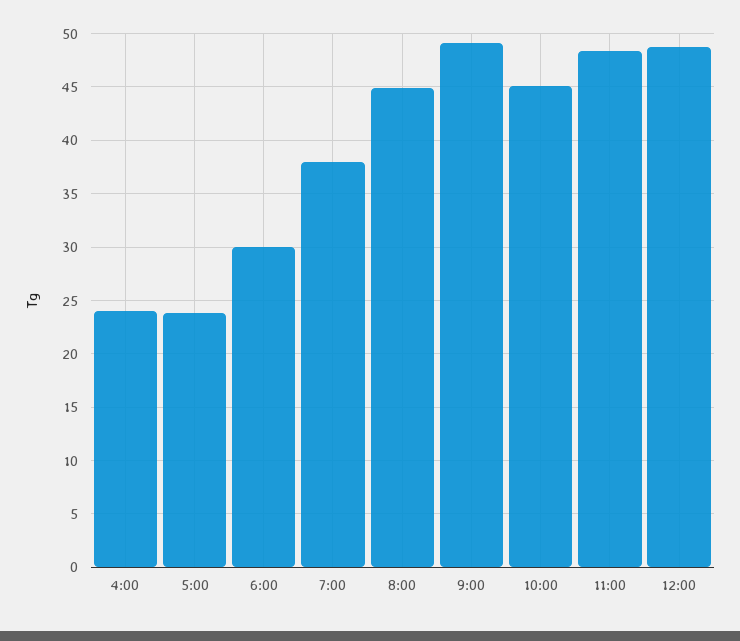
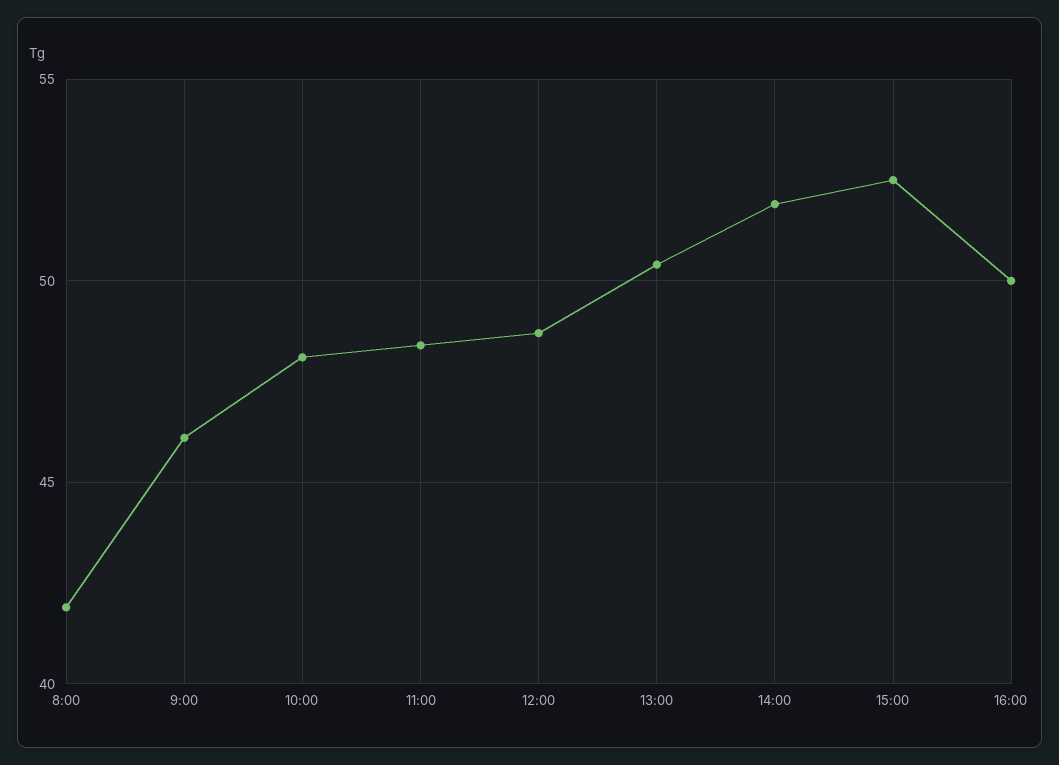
4:00: 24 -> none
5:00: 24 -> none
6:00: 30 -> none
7:00: 38 -> none
8:00: 45 -> 42
9:00: 49 -> 46
10:00: 45 -> 48
13:00: none -> 50.5
14:00: none -> 52
15:00: none -> 52.5
16:00: none -> 50

